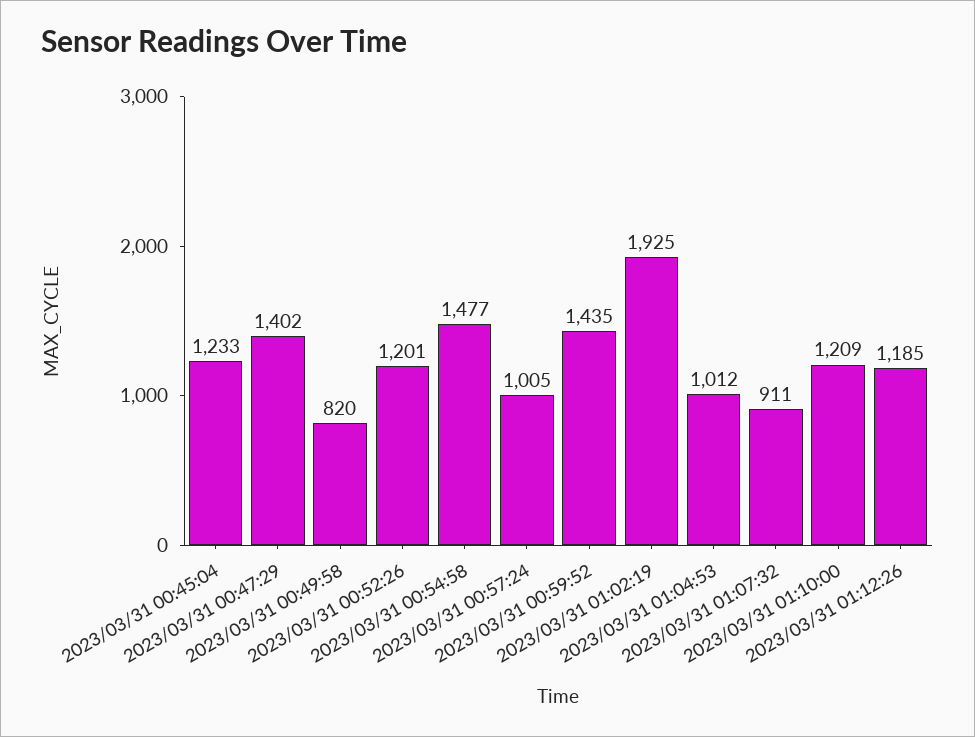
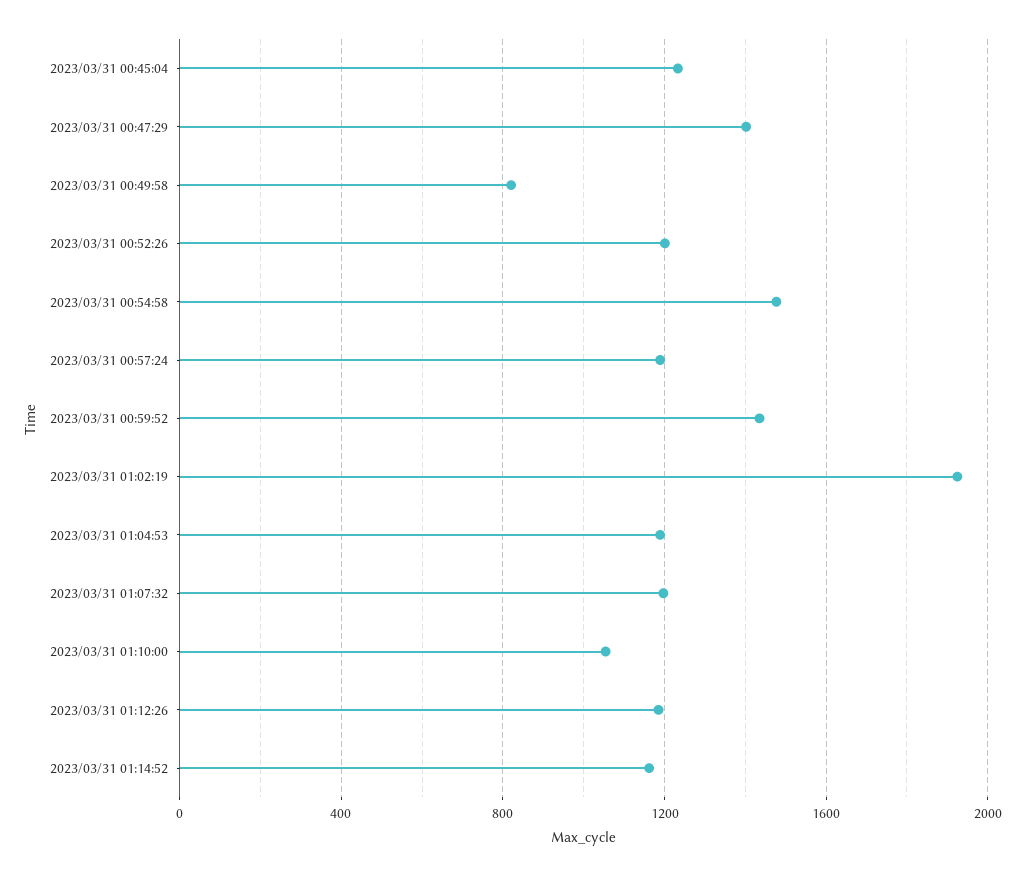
2023/03/31 00:57:24: 1005 -> 1200
2023/03/31 01:04:53: 1012 -> 1200
2023/03/31 01:07:32: 911 -> 1200
2023/03/31 01:10:00: 1209 -> 1050
2023/03/31 01:14:52: none -> 1150

